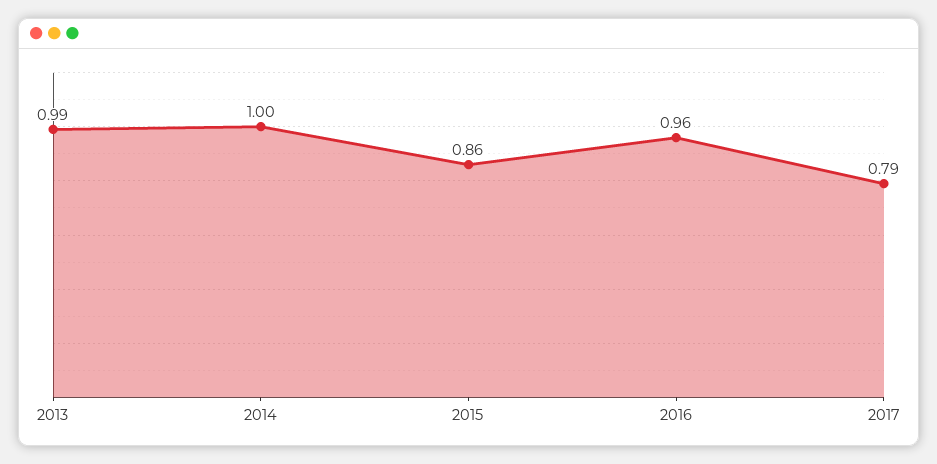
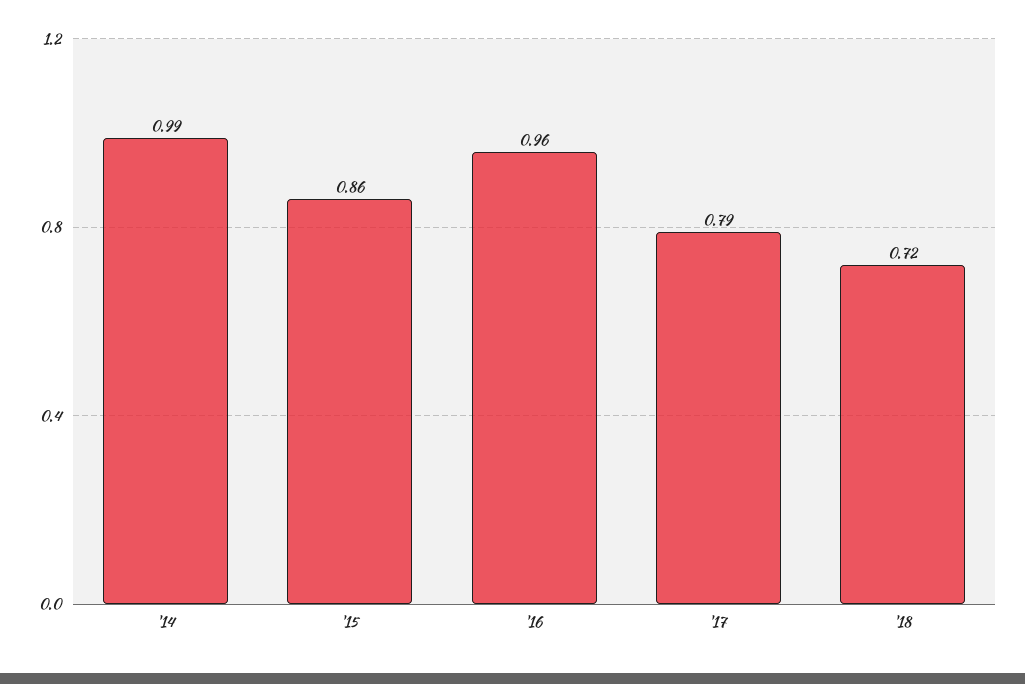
2013: 0.99 -> none
2014: 1 -> 0.99
'18: none -> 0.72

